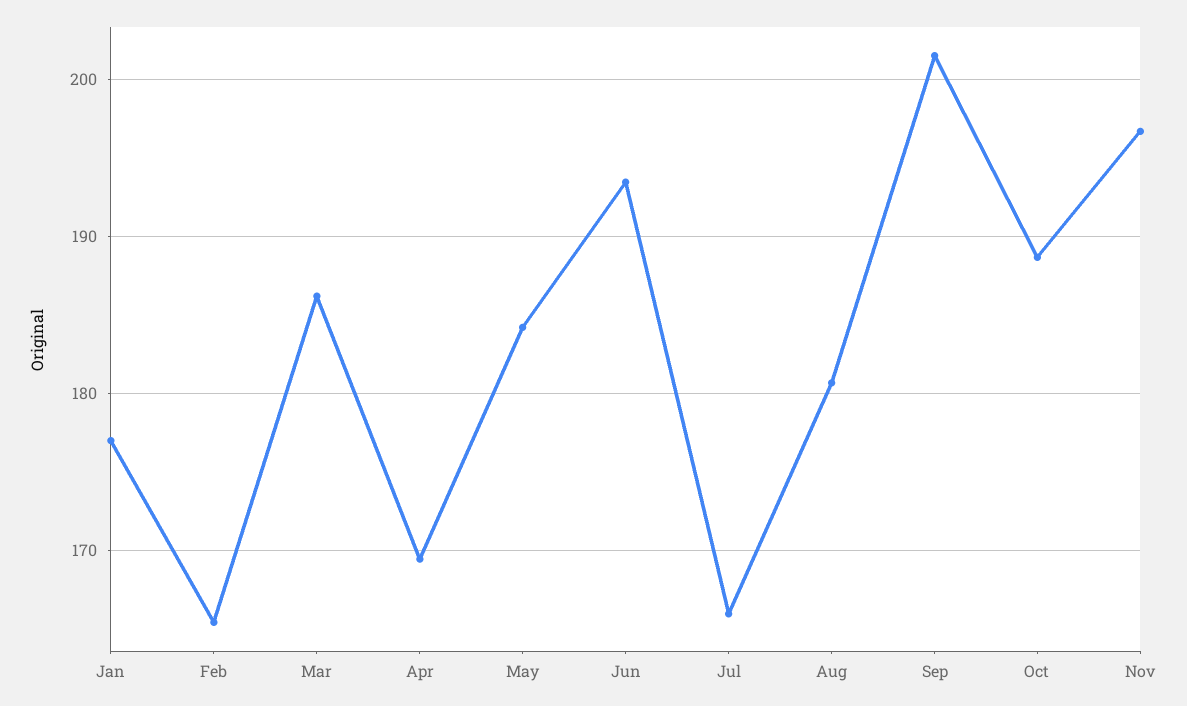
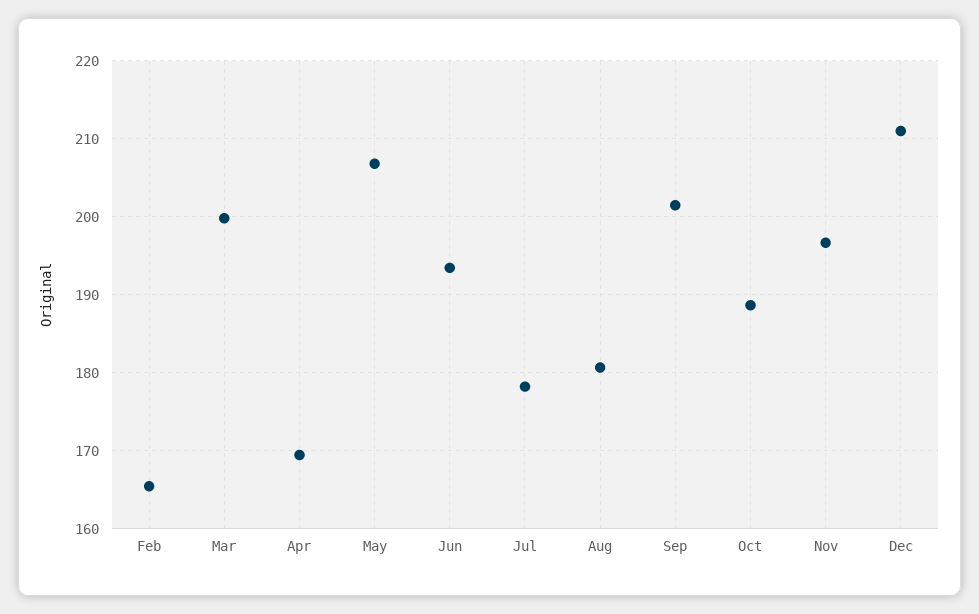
Jan: 177 -> none
Mar: 186 -> 200
May: 184 -> 207
Jul: 166 -> 178
Dec: none -> 211

